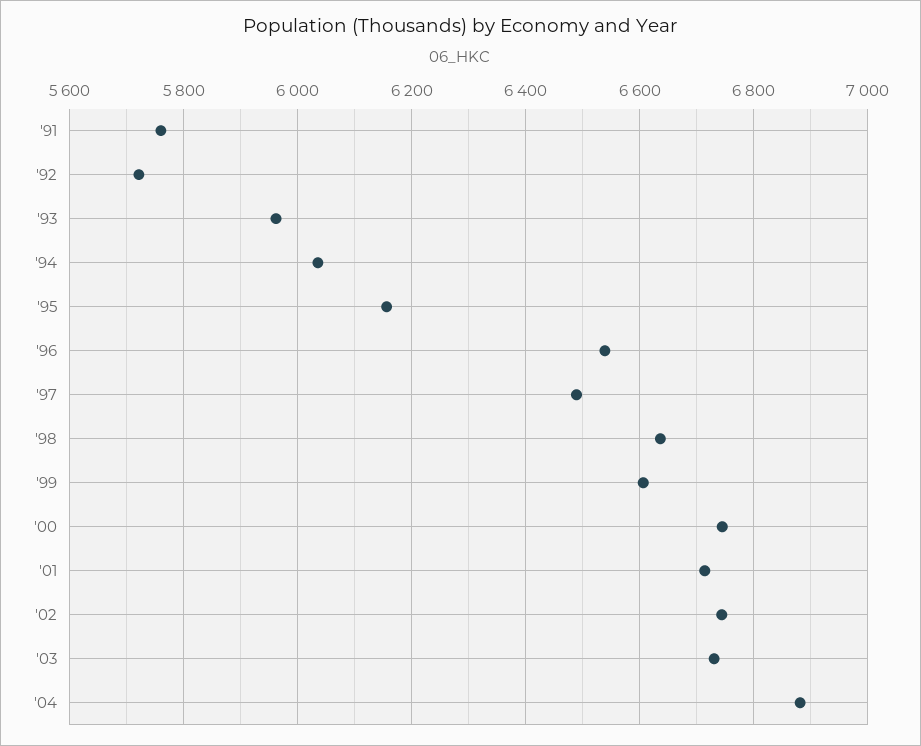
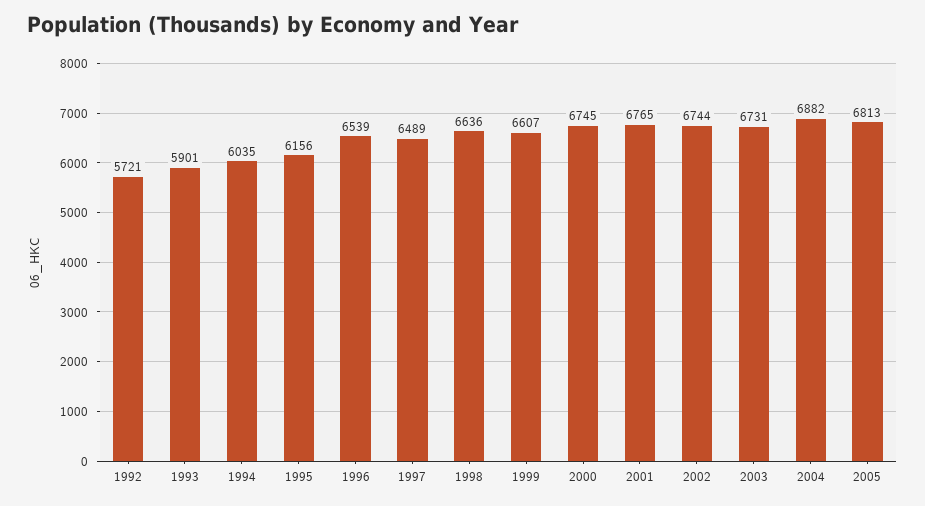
'91: 5760 -> none
'93: 5960 -> 5901
'01: 6720 -> 6765
2005: none -> 6813

